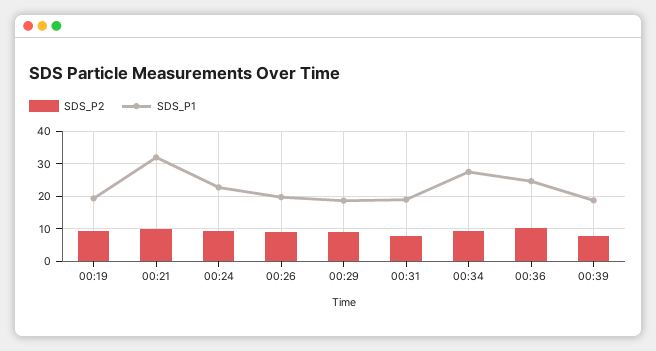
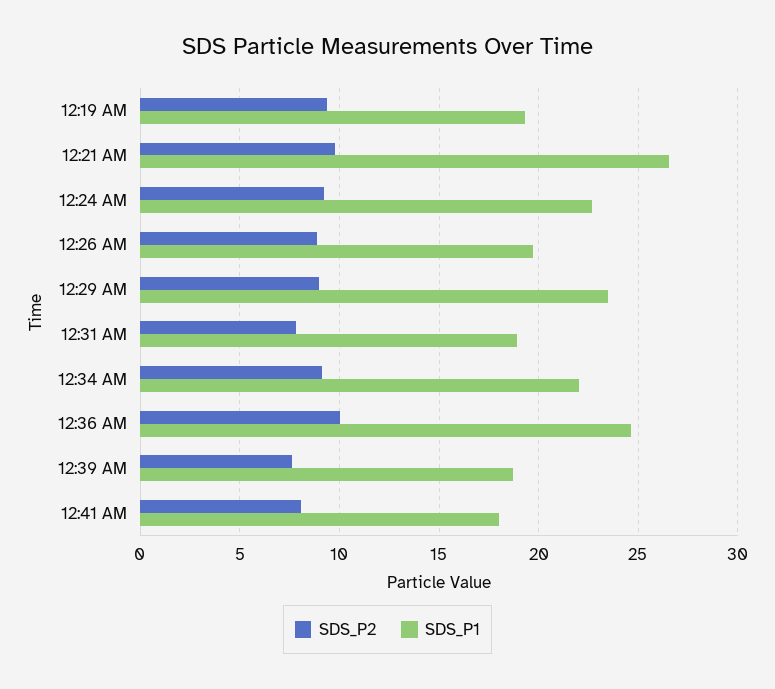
SDS_P1, 00:21: 32 -> 26.5
SDS_P1, 00:29: 18 -> 23.5
SDS_P1, 00:34: 28 -> 22
SDS_P2, 12:41 AM: none -> 8
SDS_P1, 12:41 AM: none -> 18

